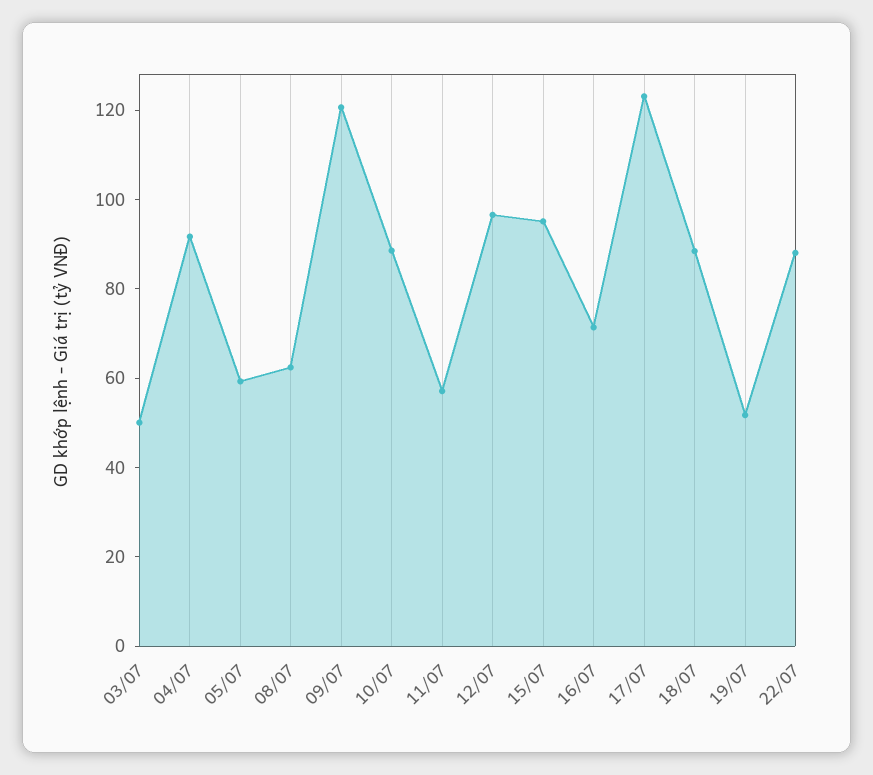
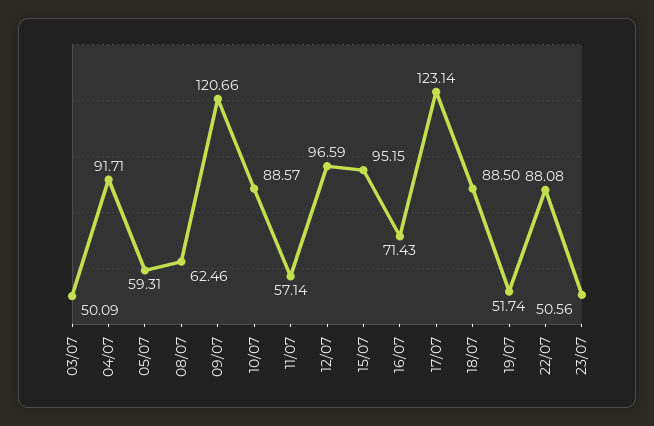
23/07: none -> 50.56

